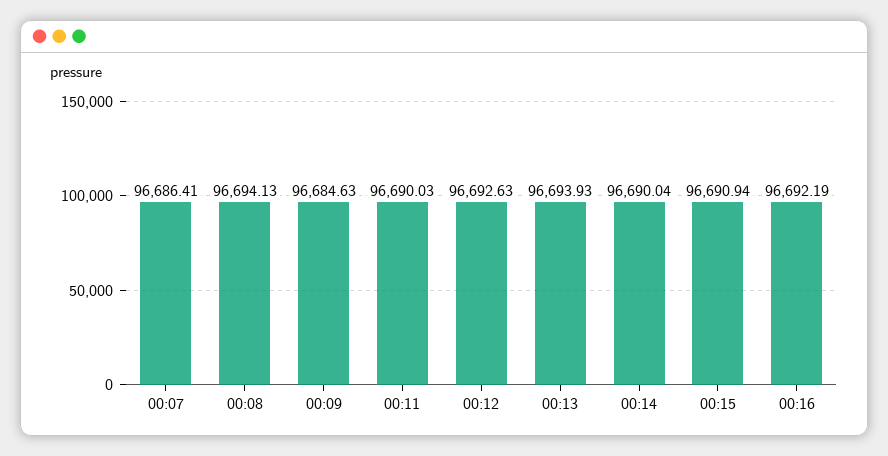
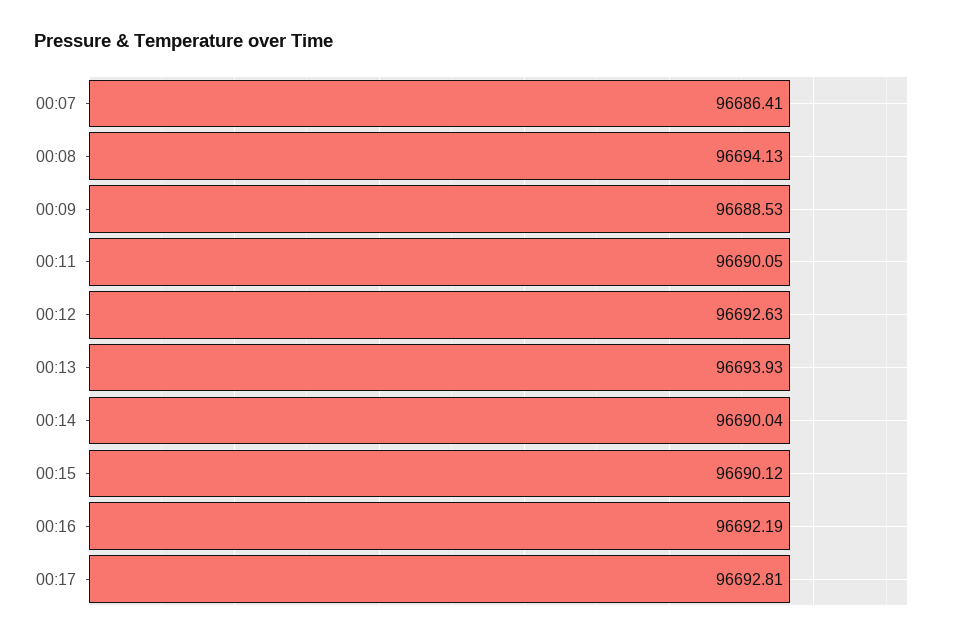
00:09: 96684.63 -> 96688.53
00:11: 96690.03 -> 96690.05
00:15: 96690.94 -> 96690.12
00:17: none -> 96692.81

